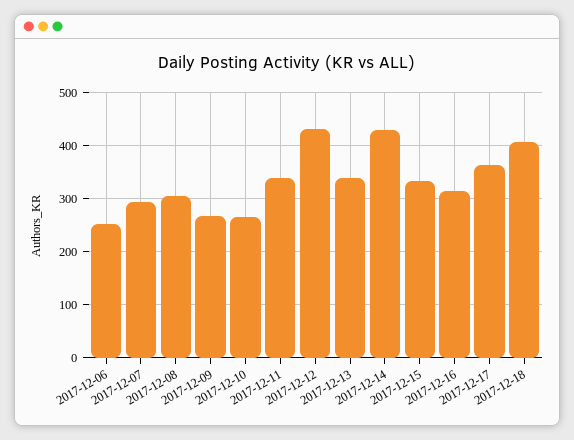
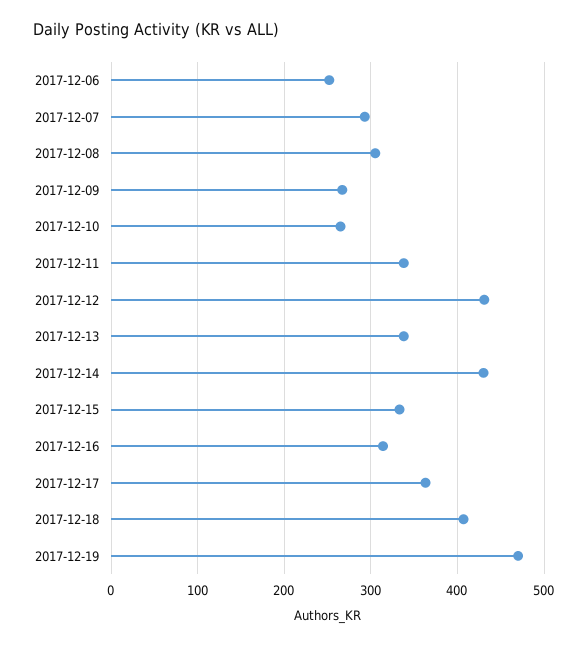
2017-12-19: none -> 470

